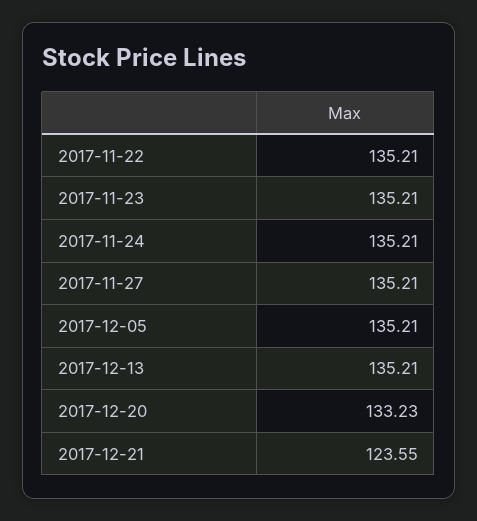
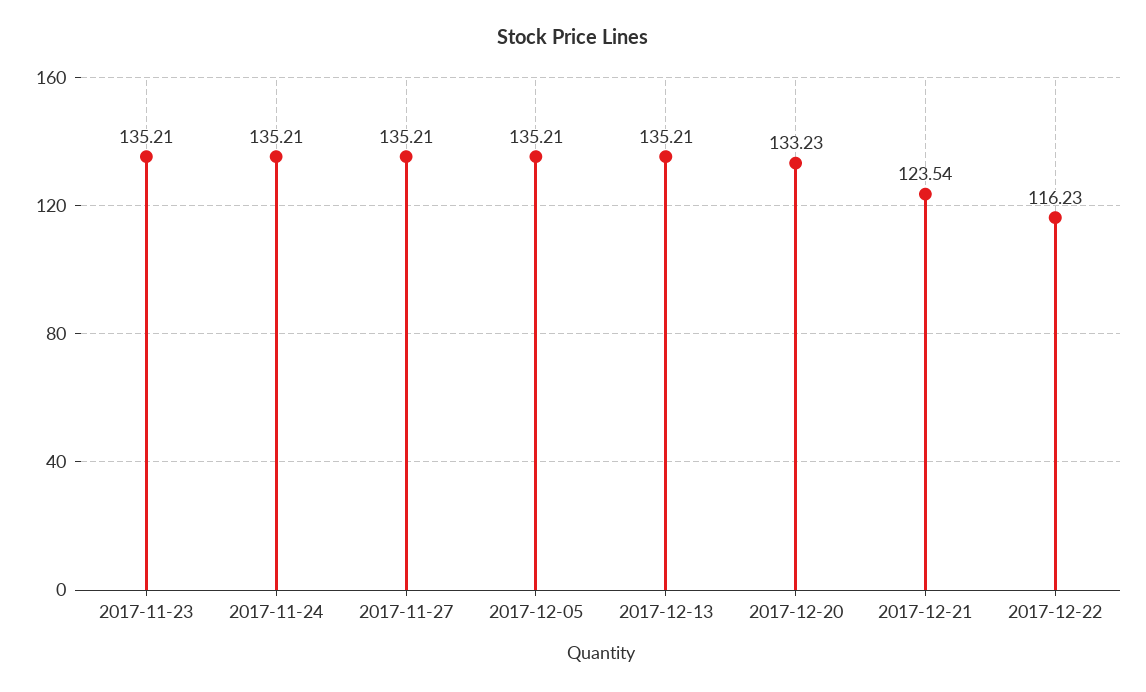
2017-11-22: 135.21 -> none
2017-12-21: 123.55 -> 123.54
2017-12-22: none -> 116.23

